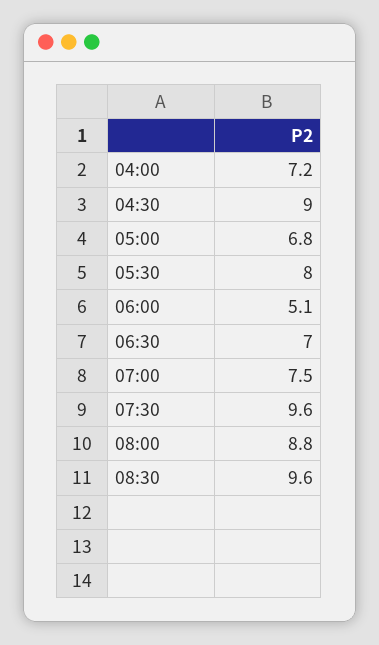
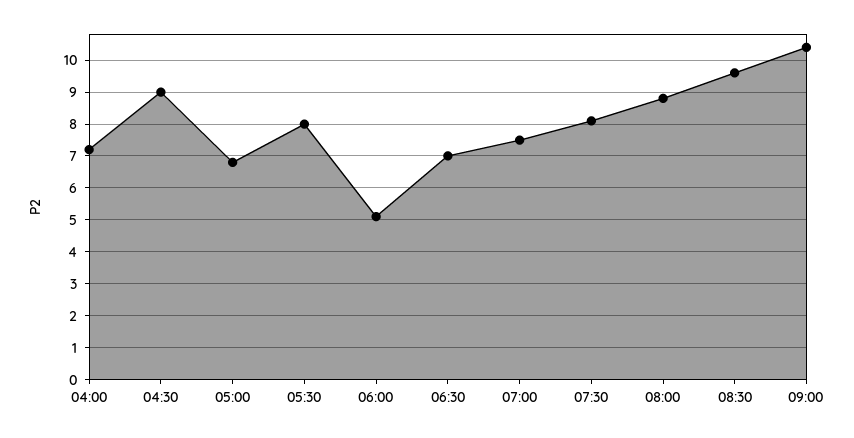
07:30: 9.6 -> 8
09:00: none -> 10.5

